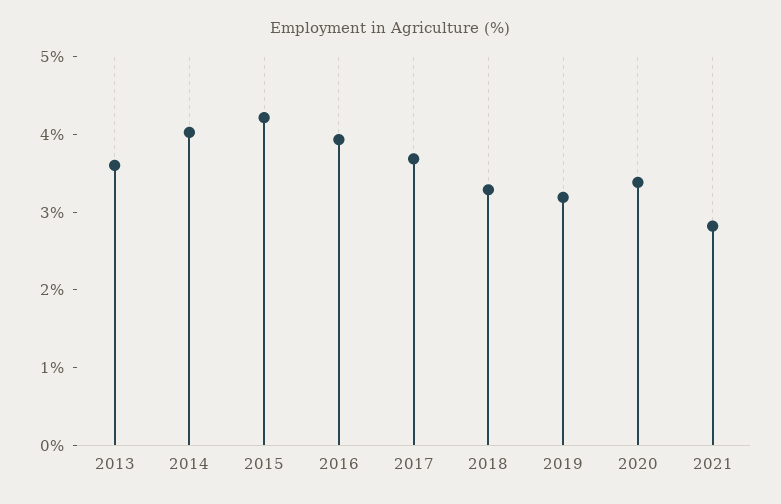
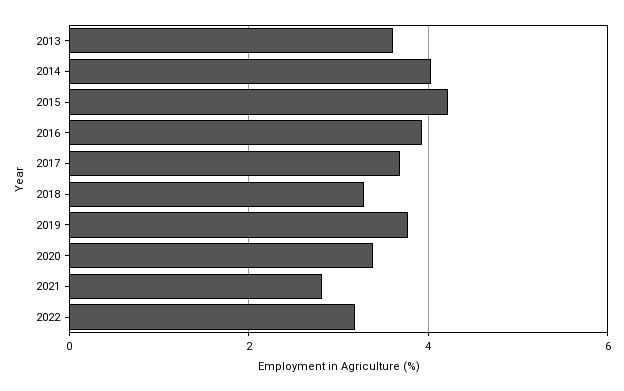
2019: 3.2 -> 3.8
2022: none -> 3.2

